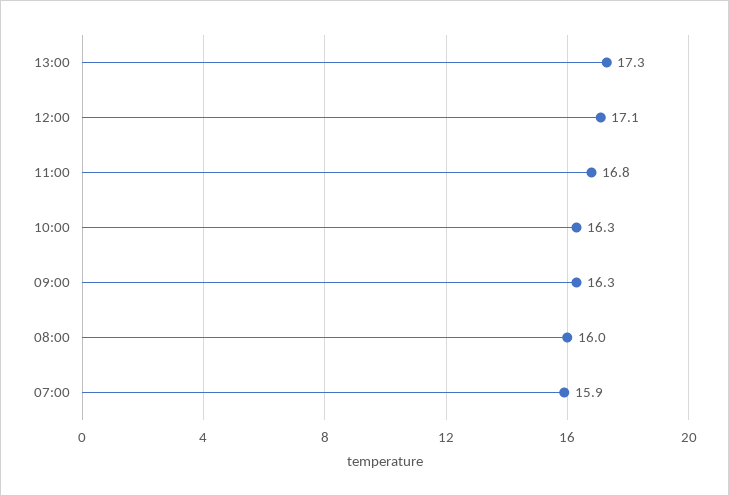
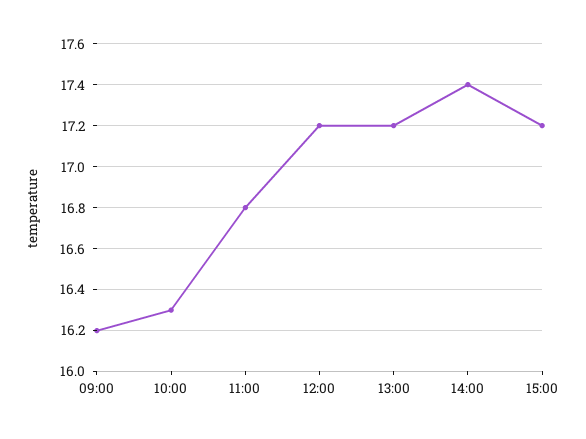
13:00: 17.3 -> 17.2
12:00: 17.1 -> 17.2
09:00: 16.3 -> 16.2
08:00: 16 -> none
07:00: 15.9 -> none
14:00: none -> 17.4
15:00: none -> 17.2

